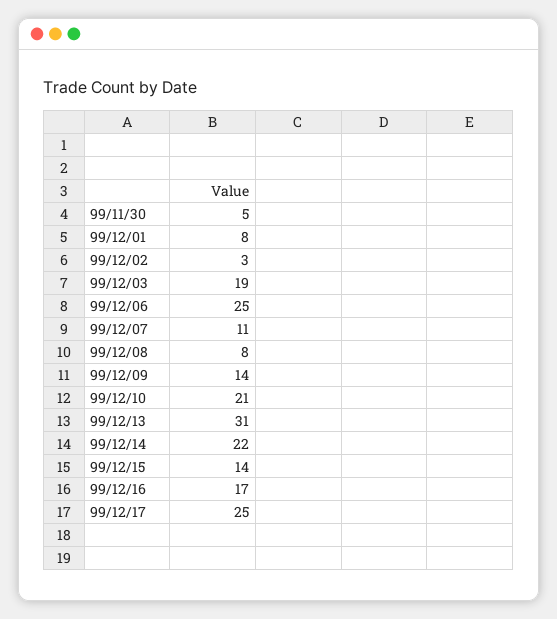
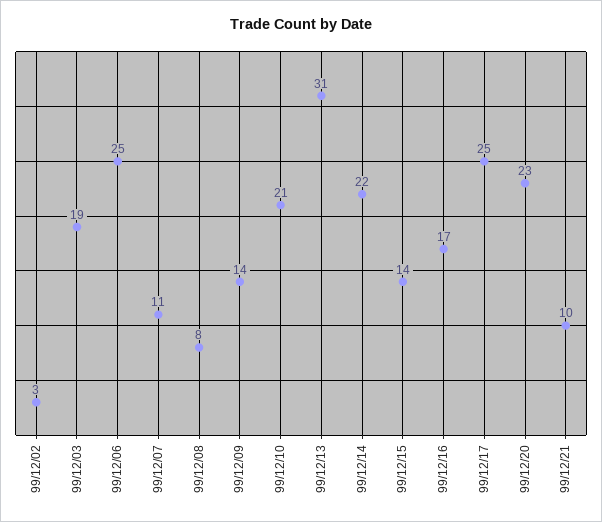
99/11/30: 5 -> none
99/12/01: 8 -> none
99/12/20: none -> 23
99/12/21: none -> 10

